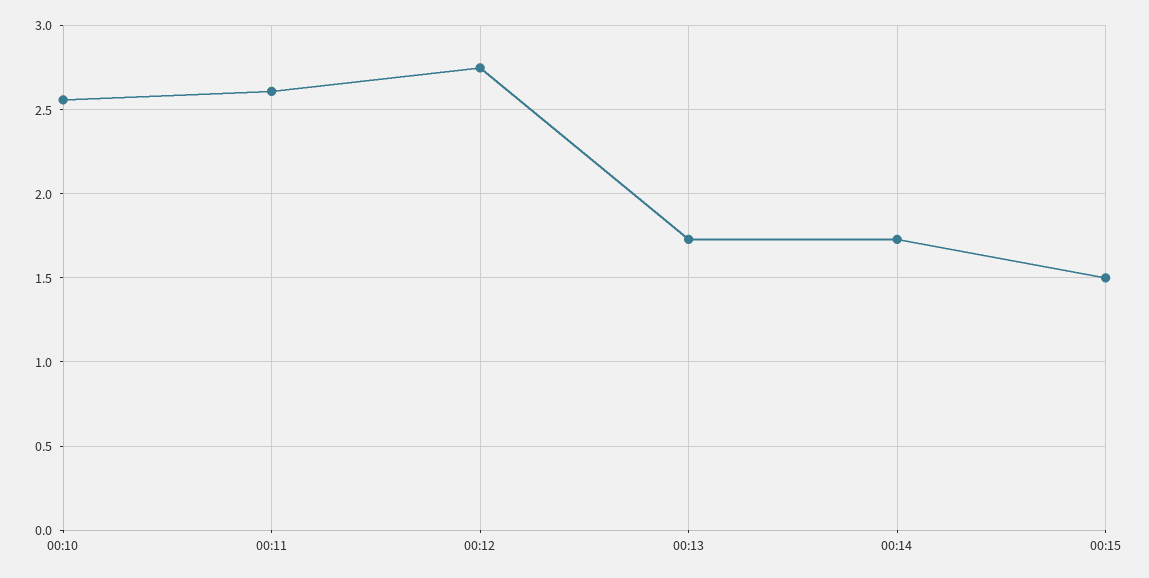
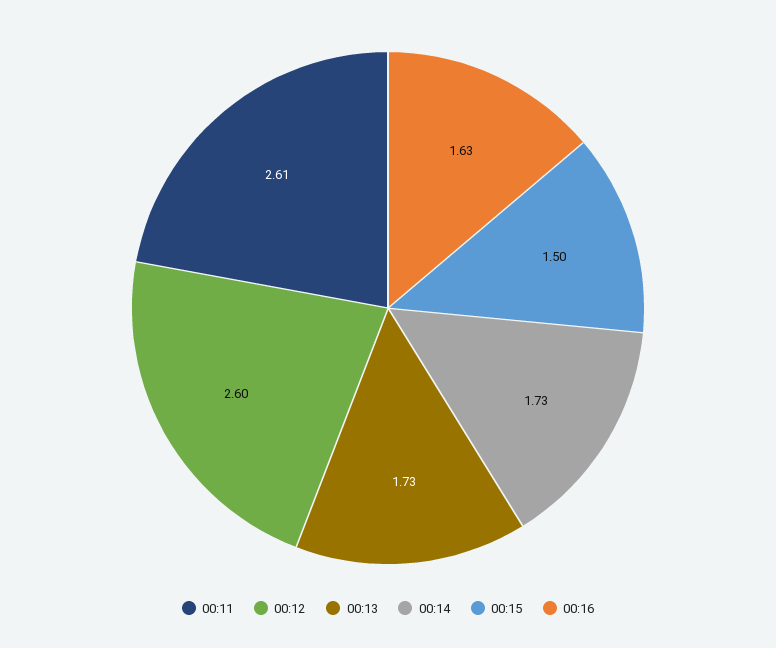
00:10: 2.55 -> none
00:12: 2.75 -> 2.6
00:16: none -> 1.63

